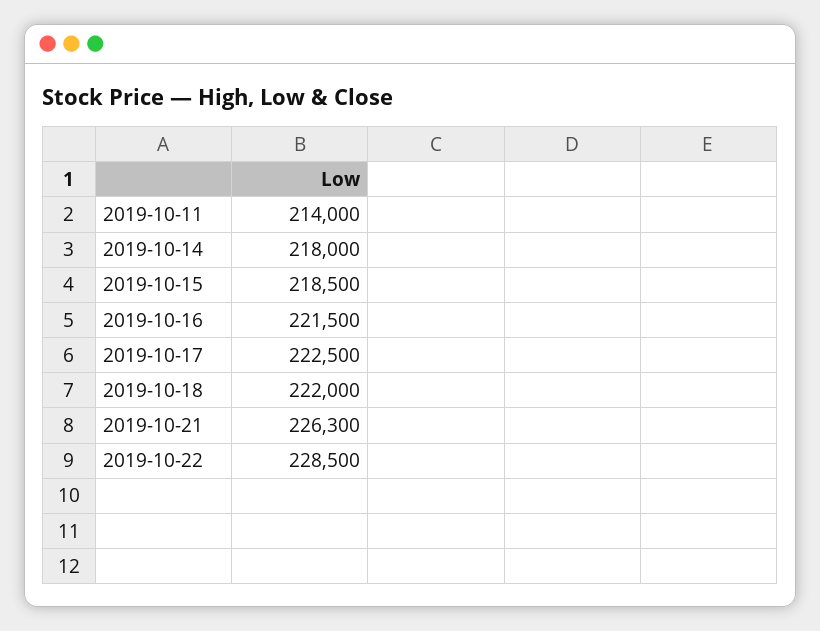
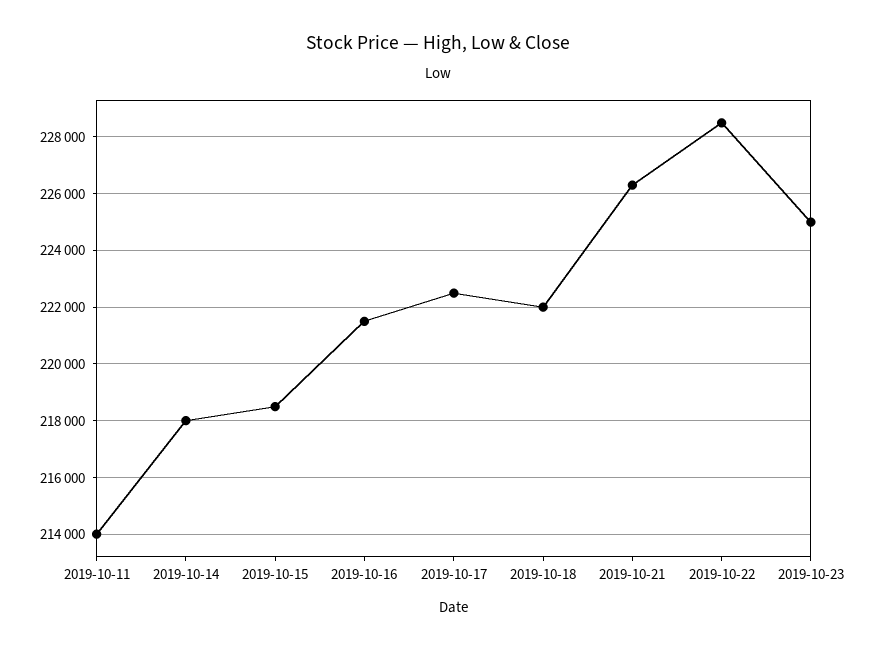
2019-10-23: none -> 225000

